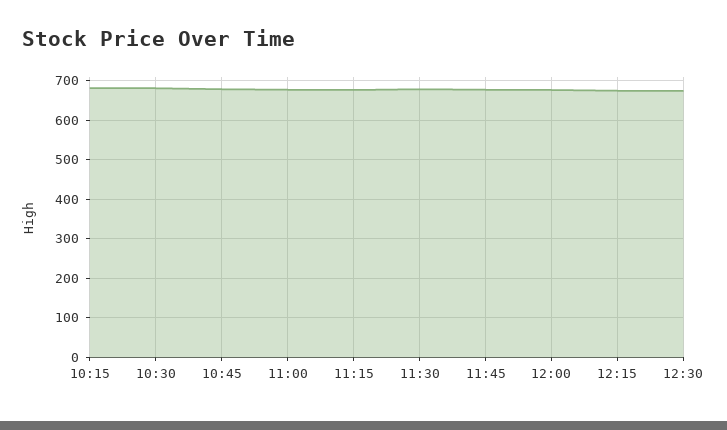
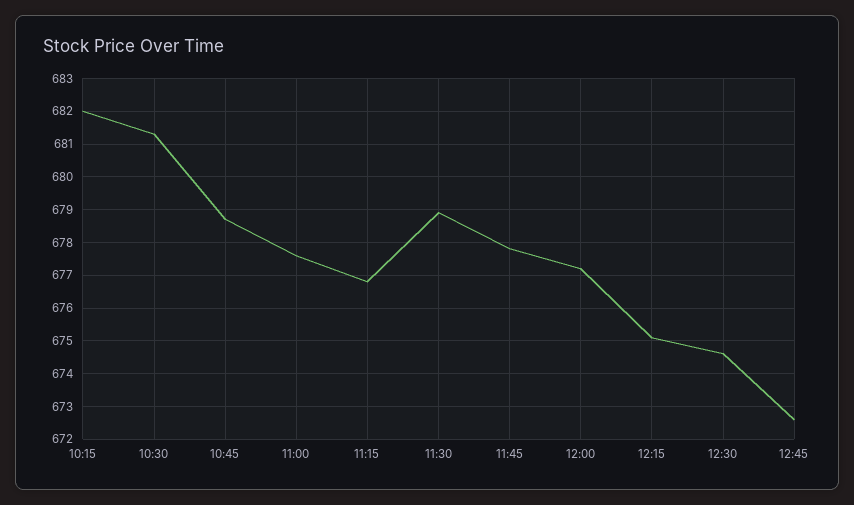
12:45: none -> 672.5

